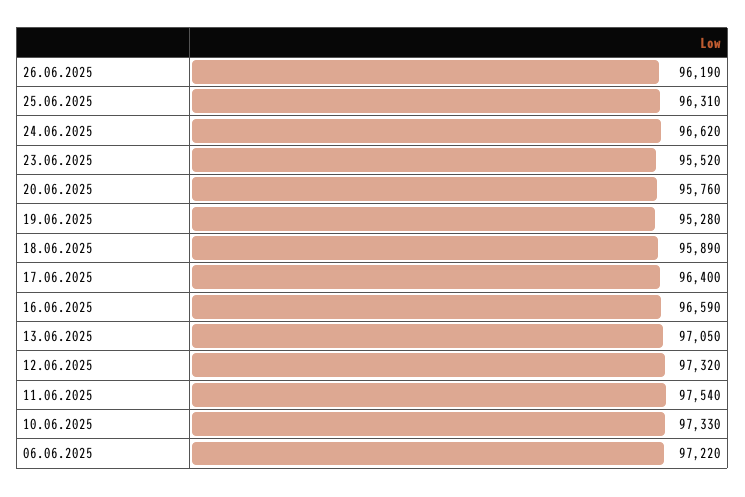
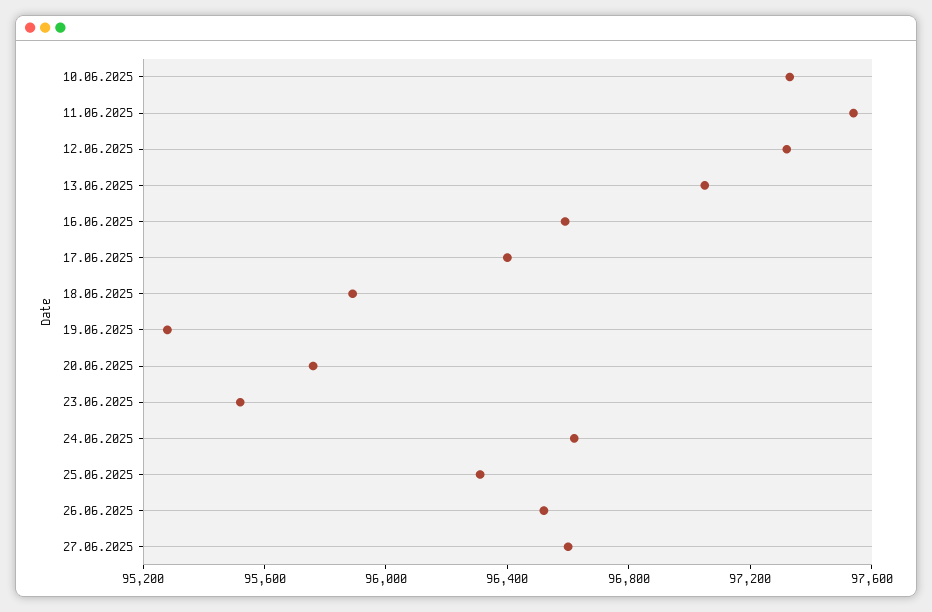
26.06.2025: 96190 -> 96500
06.06.2025: 97220 -> none
27.06.2025: none -> 96600

